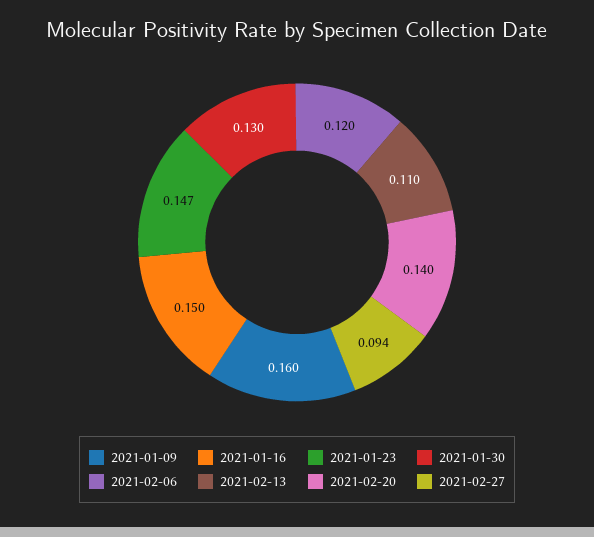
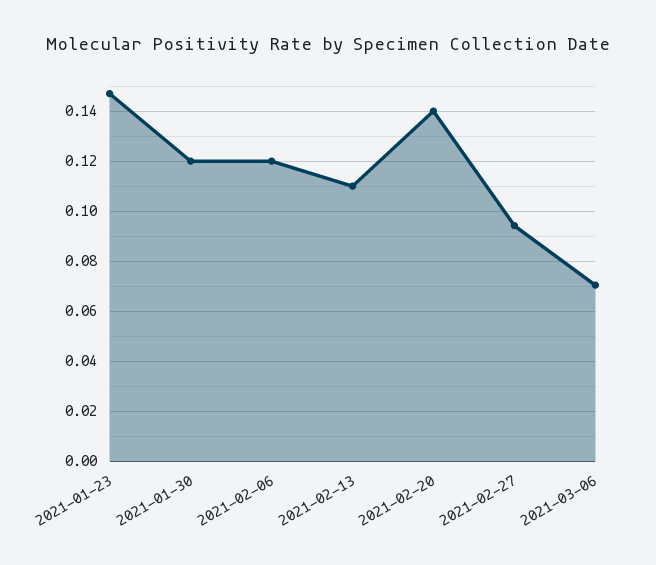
2021-01-09: 0.16 -> none
2021-01-16: 0.15 -> none
2021-01-30: 0.13 -> 0.12
2021-03-06: none -> 0.07

